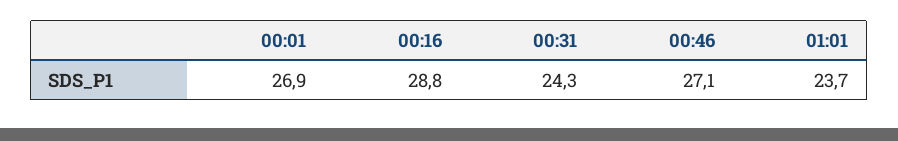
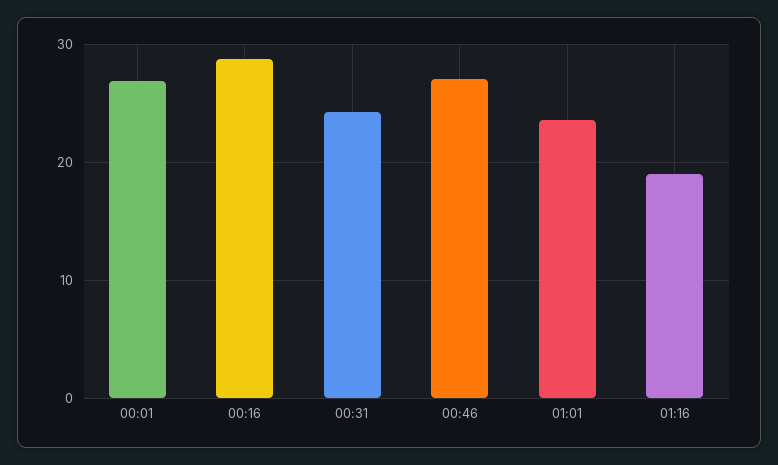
01:16: none -> 19

